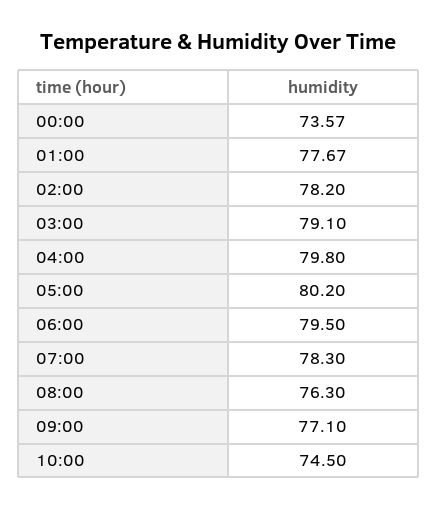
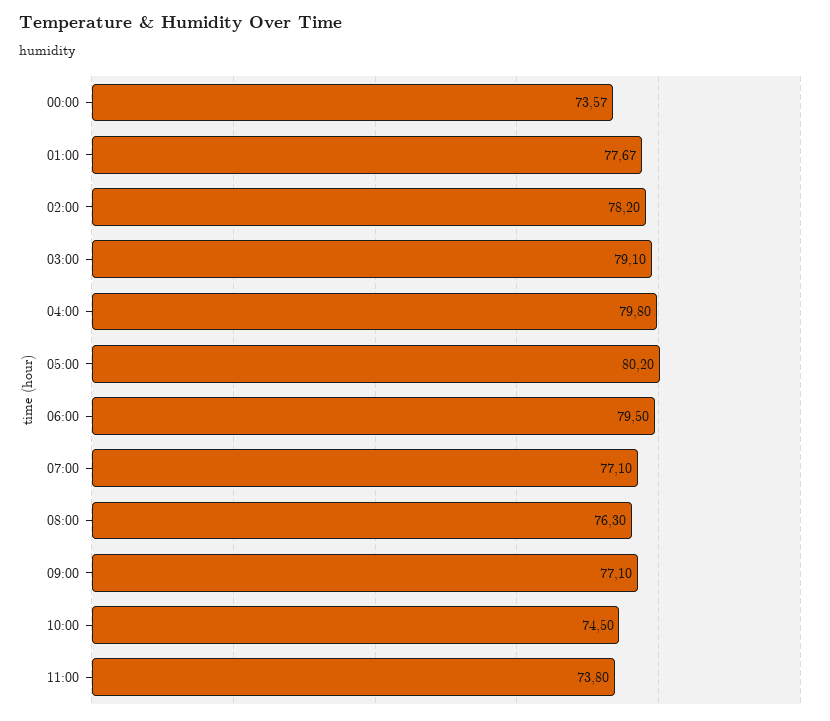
07:00: 78.3 -> 77.1
11:00: none -> 73.8

